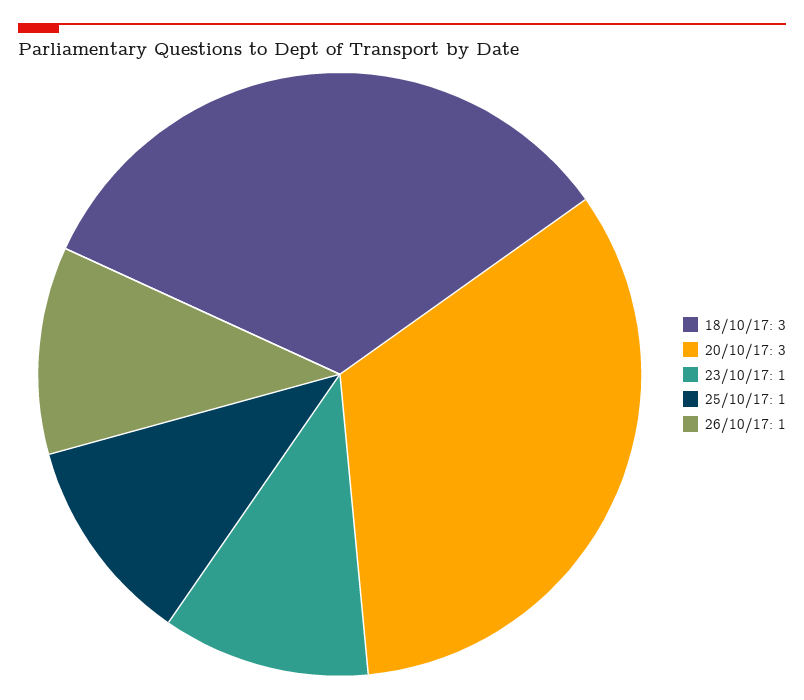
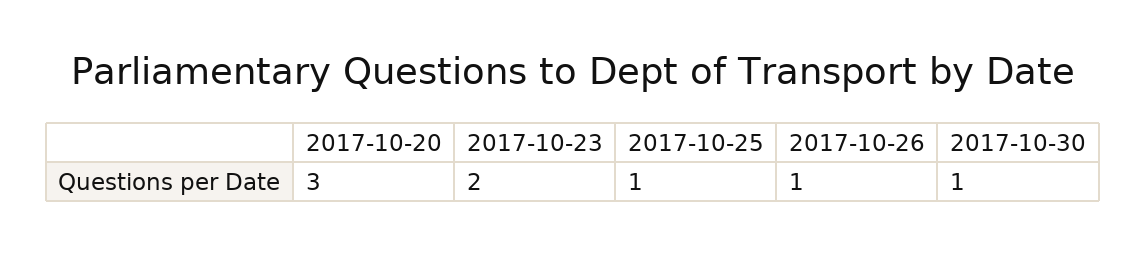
18/10/17: 3 -> none
23/10/17: 1 -> 2
2017-10-30: none -> 1

